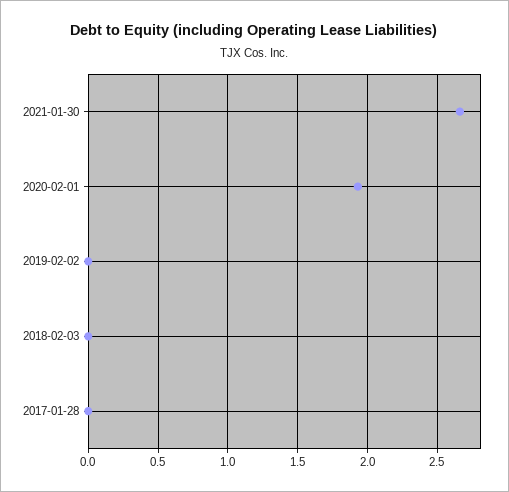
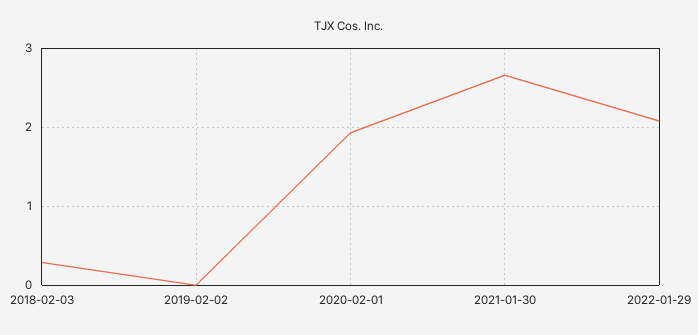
2018-02-03: 0 -> 0.3
2017-01-28: 0 -> none
2022-01-29: none -> 2.1

